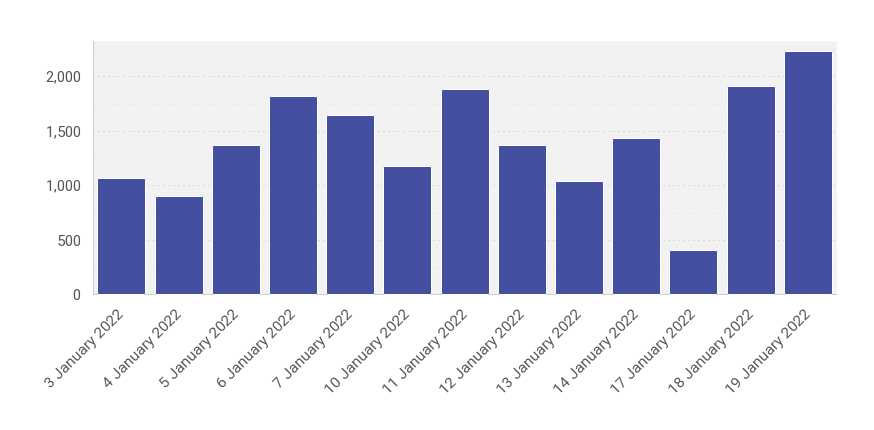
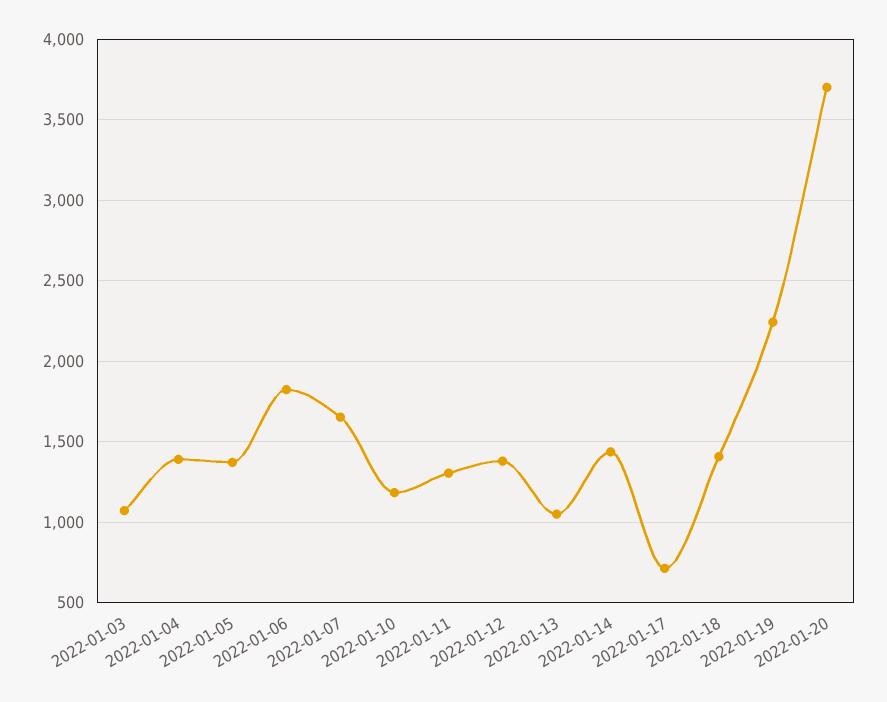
4 January 2022: 900 -> 1400
11 January 2022: 1900 -> 1300
17 January 2022: 400 -> 700
18 January 2022: 1900 -> 1400
2022-01-20: none -> 3700

